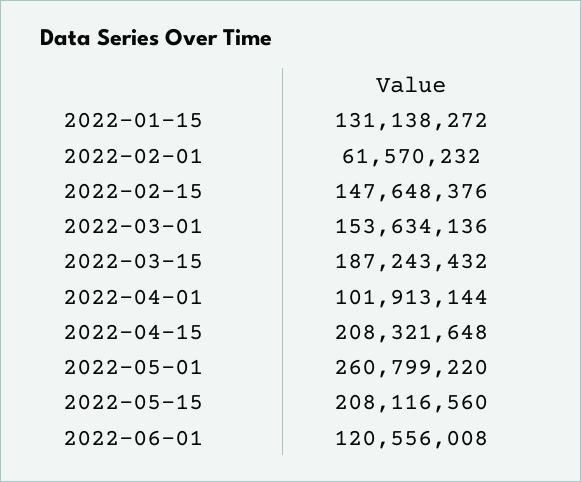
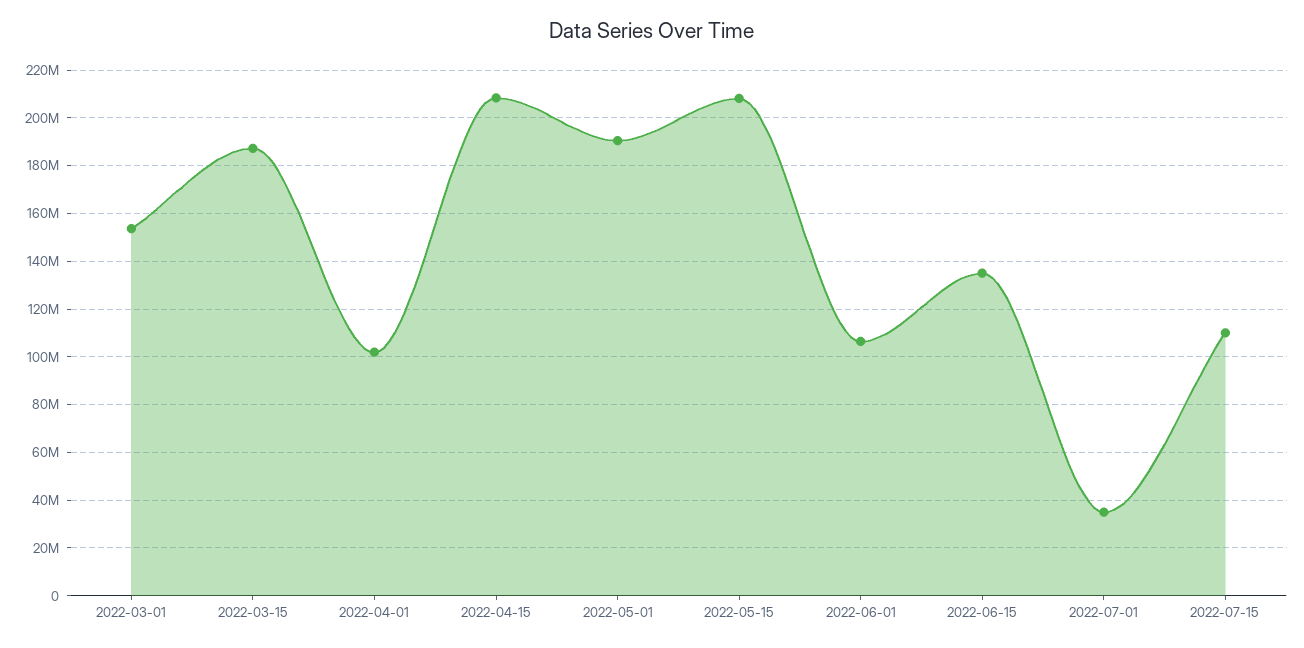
2022-01-15: 131138272 -> none
2022-02-01: 61570232 -> none
2022-02-15: 147648376 -> none
2022-05-01: 260799220 -> 190000000
2022-06-01: 120556008 -> 105000000
2022-06-15: none -> 135000000
2022-07-01: none -> 35000000
2022-07-15: none -> 110000000

